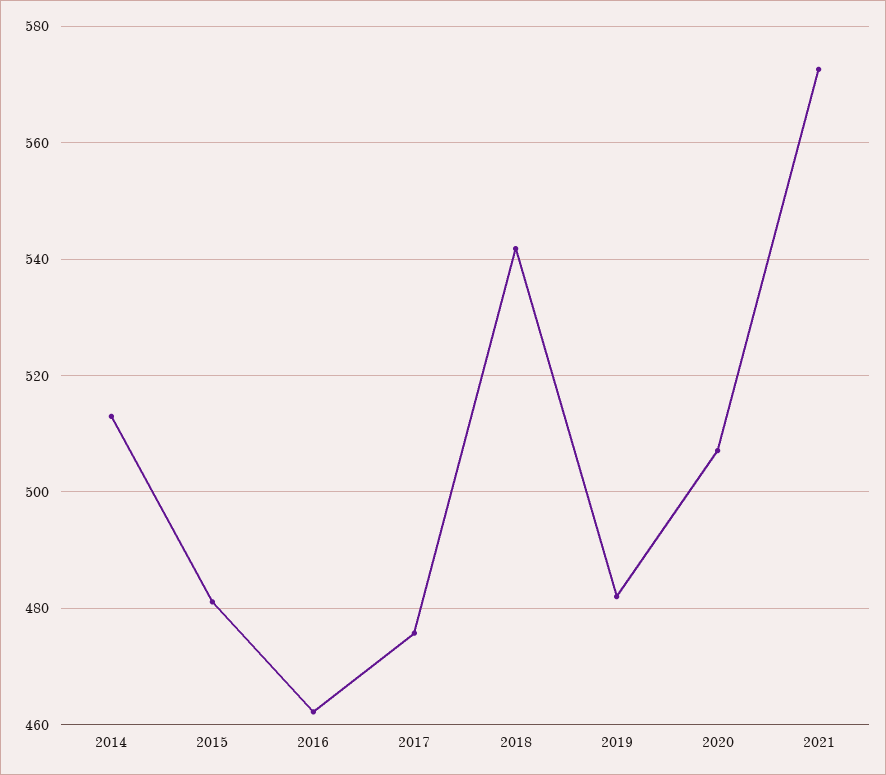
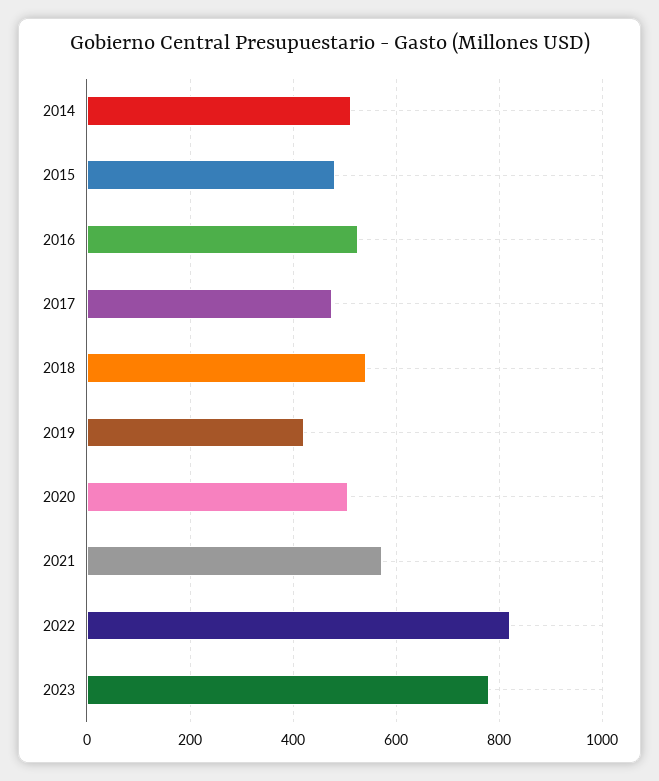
2016: 462 -> 520
2019: 482 -> 420
2022: none -> 820
2023: none -> 780

